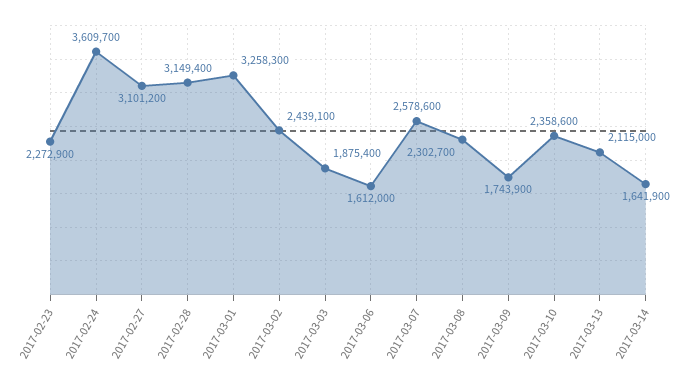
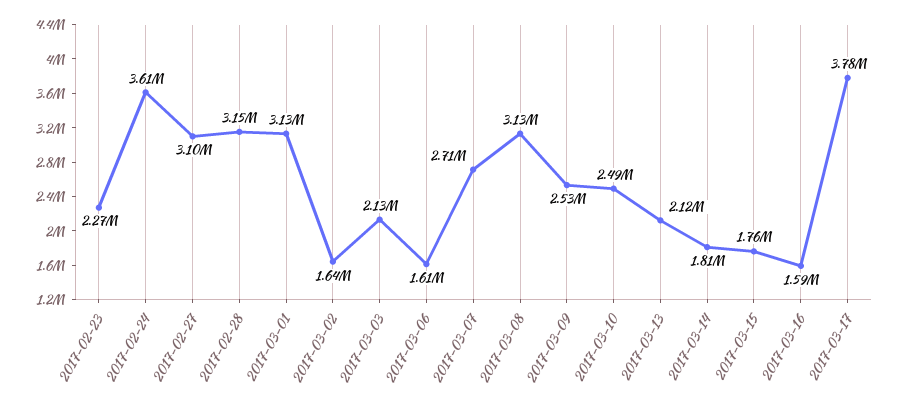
2017-03-01: 3258300 -> 3130000
2017-03-02: 2439100 -> 1640000
2017-03-03: 1875400 -> 2130000
2017-03-07: 2578600 -> 2710000
2017-03-08: 2302700 -> 3130000
2017-03-09: 1743900 -> 2530000
2017-03-10: 2358600 -> 2490000
2017-03-14: 1641900 -> 1810000
2017-03-15: none -> 1760000
2017-03-16: none -> 1590000
2017-03-17: none -> 3780000

